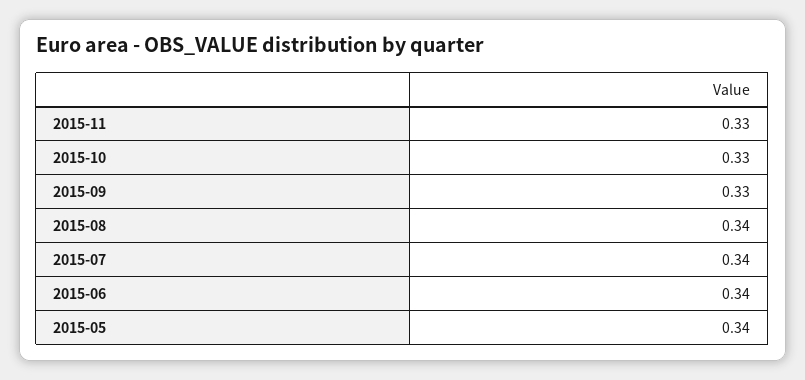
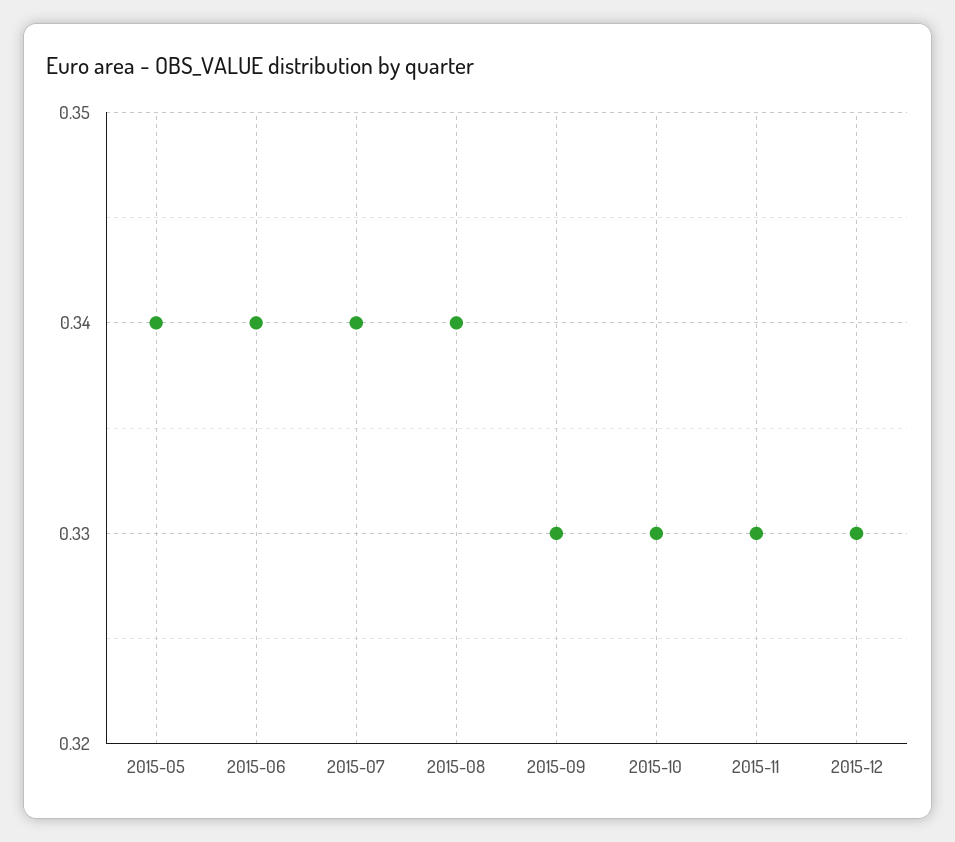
2015-12: none -> 0.33

